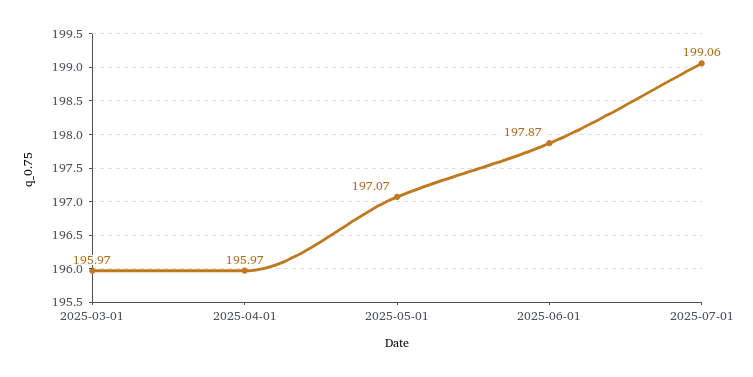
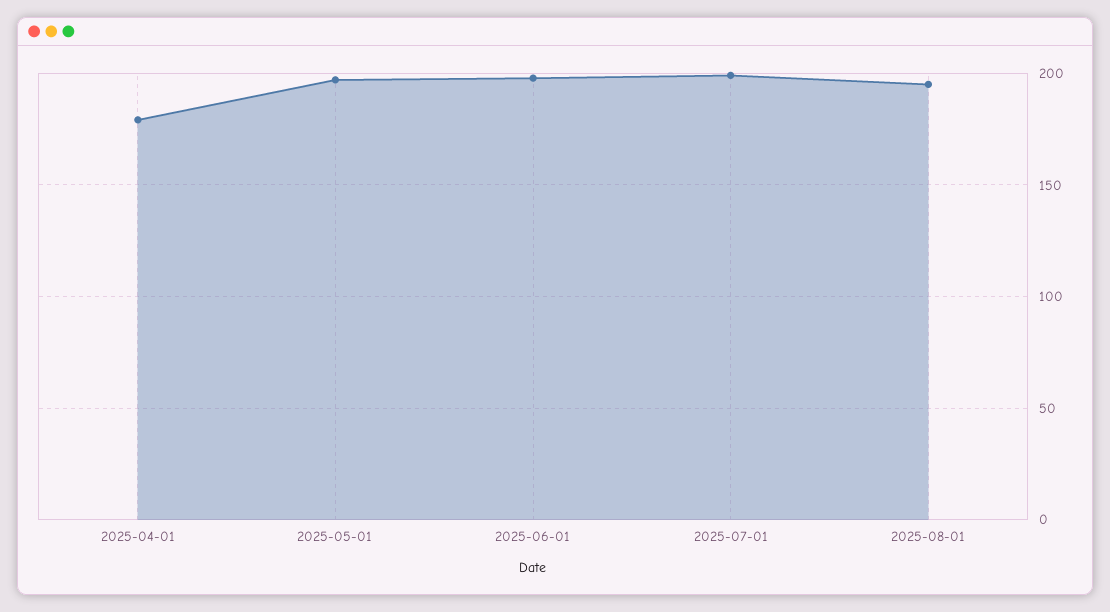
2025-03-01: 195.97 -> none
2025-04-01: 195.97 -> 180
2025-08-01: none -> 195

